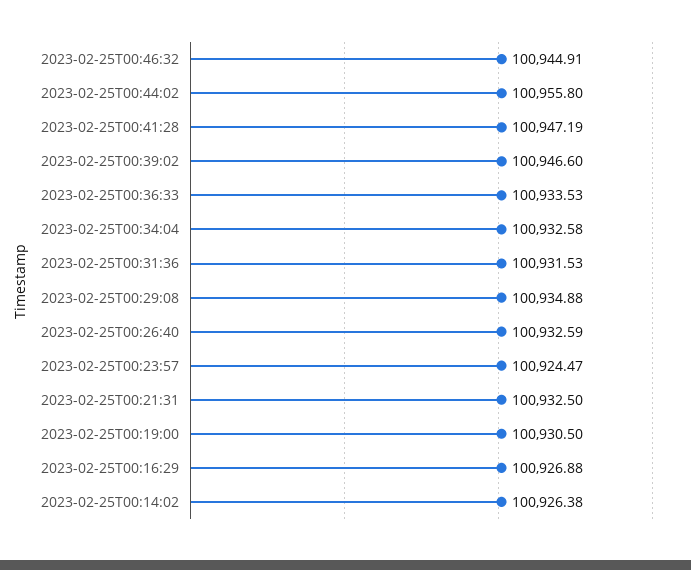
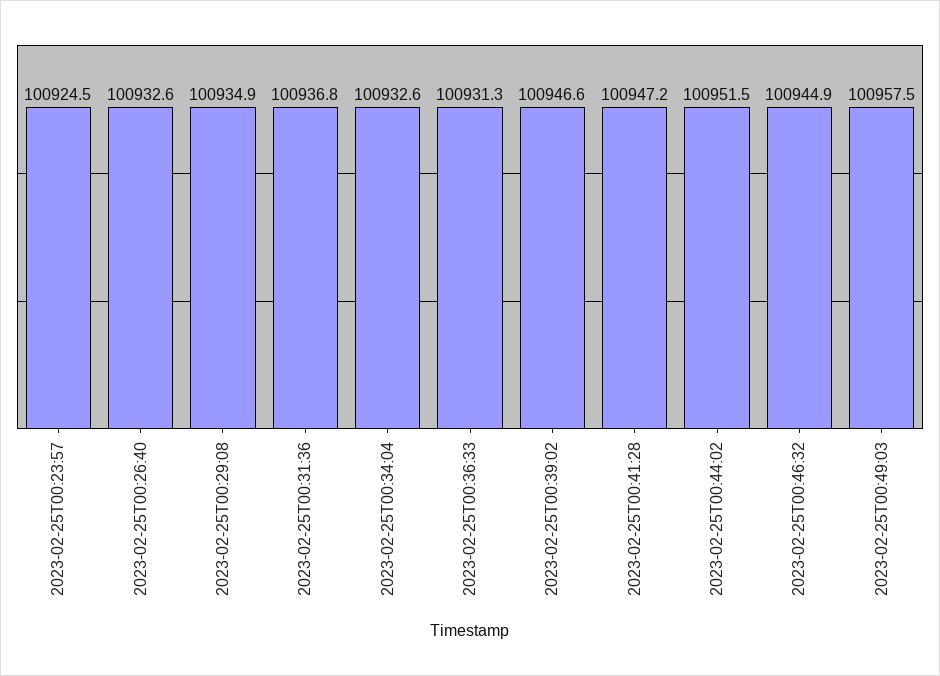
2023-02-25T00:44:02: 100955.8 -> 100951.5
2023-02-25T00:36:33: 100933.53 -> 100931.3
2023-02-25T00:31:36: 100931.53 -> 100936.8
2023-02-25T00:21:31: 100932.5 -> none
2023-02-25T00:19:00: 100930.5 -> none
2023-02-25T00:16:29: 100926.88 -> none
2023-02-25T00:14:02: 100926.38 -> none
2023-02-25T00:49:03: none -> 100957.5

